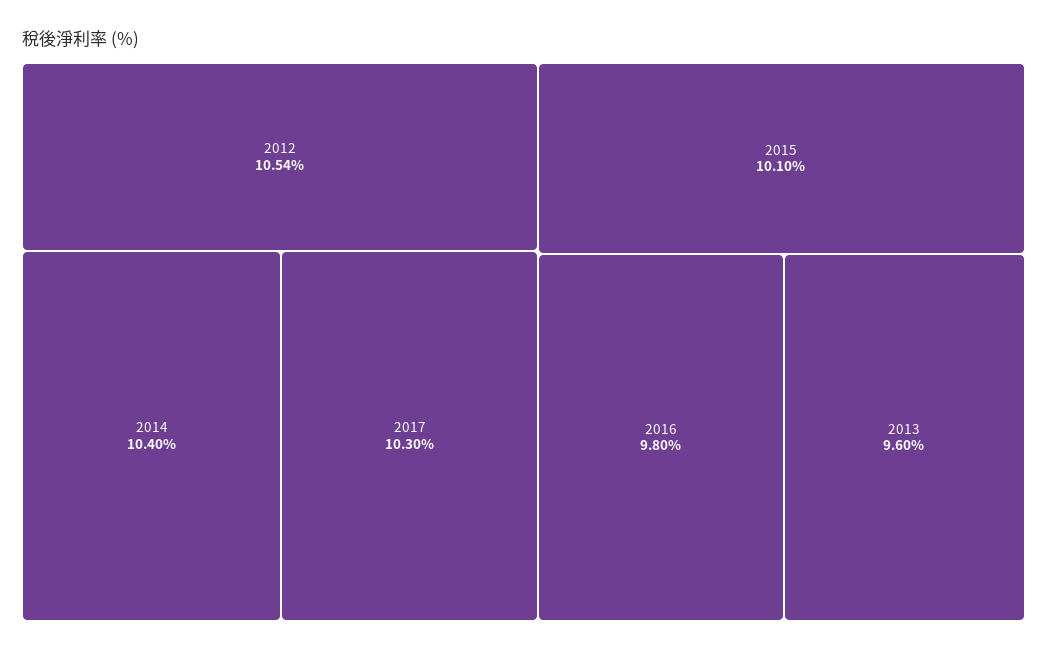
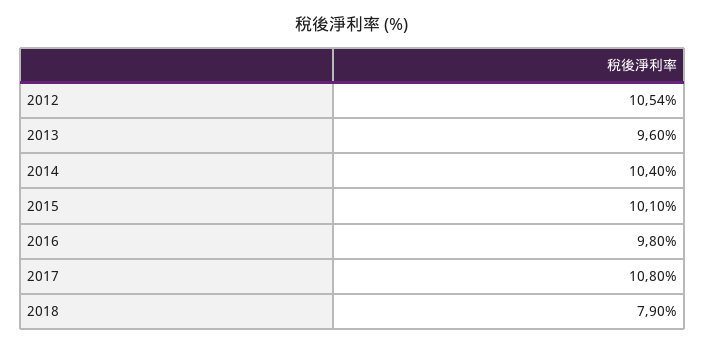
2017: 10.3 -> 10.8
2018: none -> 7.9

